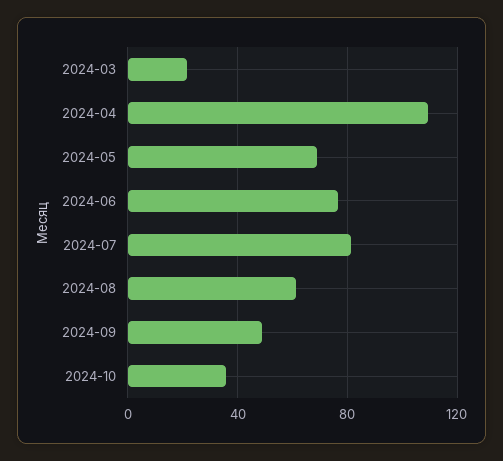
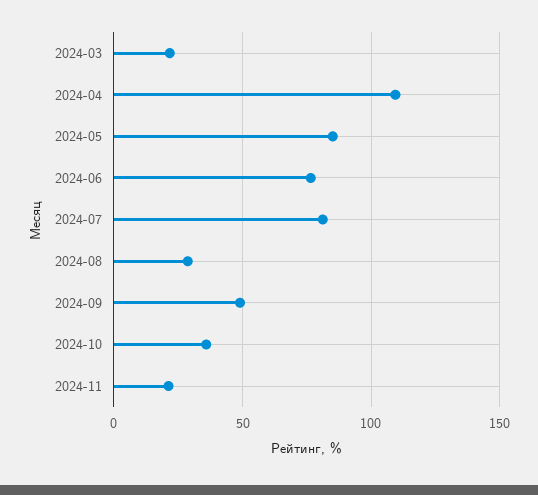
2024-05: 70 -> 85
2024-08: 60 -> 30
2024-11: none -> 20

